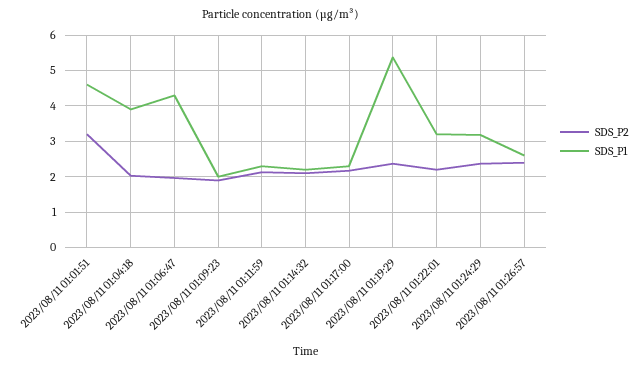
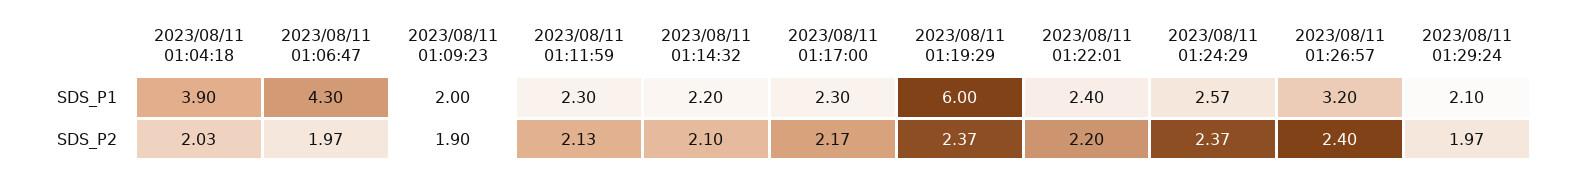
SDS_P2, 2023/08/11 01:01:51: 3.2 -> none
SDS_P1, 2023/08/11 01:01:51: 4.6 -> none
SDS_P1, 2023/08/11 01:19:29: 5.4 -> 6
SDS_P1, 2023/08/11 01:22:01: 3.2 -> 2.4
SDS_P1, 2023/08/11 01:24:29: 3.2 -> 2.57
SDS_P1, 2023/08/11 01:26:57: 2.6 -> 3.2
SDS_P1, 2023/08/11 01:29:24: none -> 2.1
SDS_P2, 2023/08/11 01:29:24: none -> 1.97

